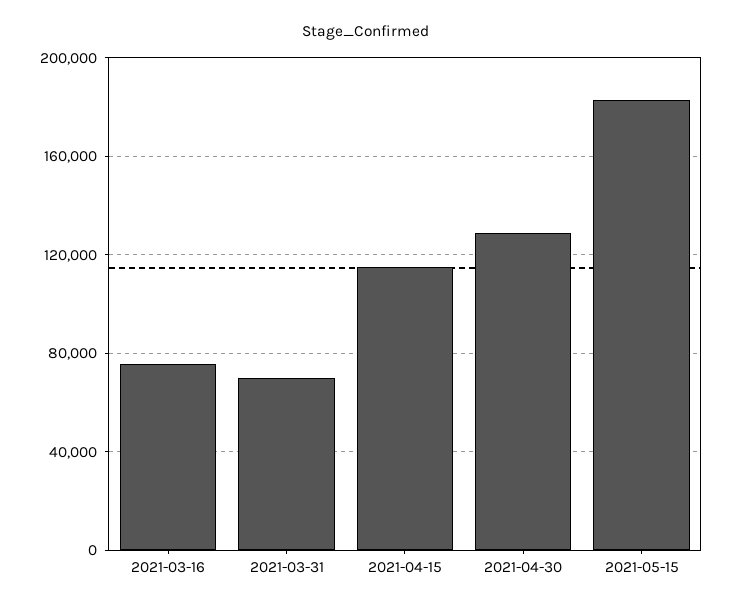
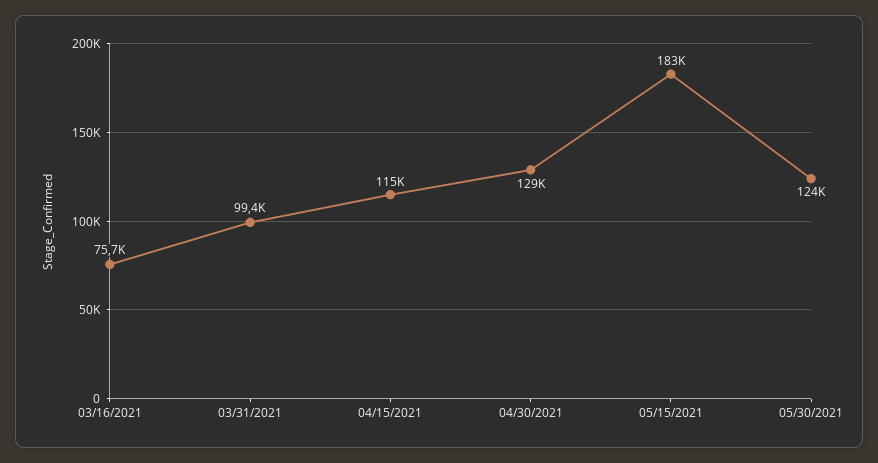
2021-03-31: 70000 -> 99400
05/30/2021: none -> 124000

